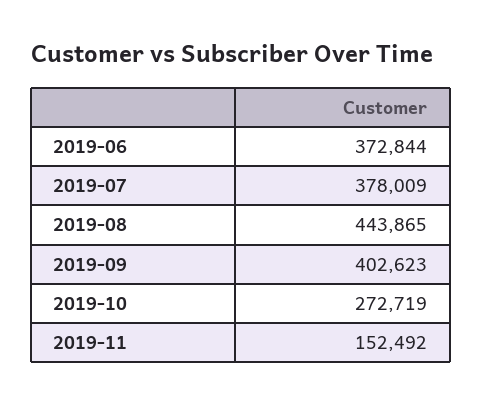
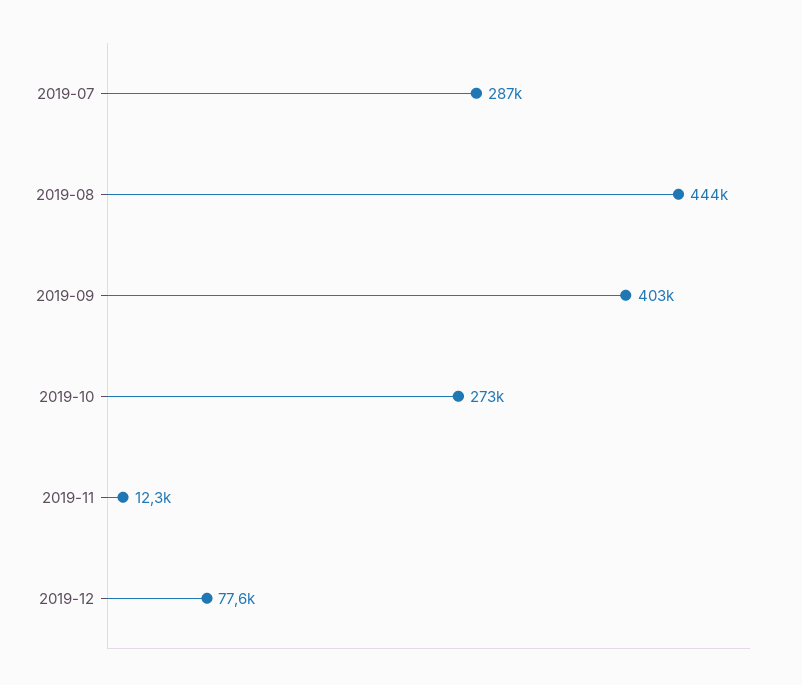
2019-06: 372844 -> none
2019-07: 378009 -> 287000
2019-11: 152492 -> 12300
2019-12: none -> 77600

